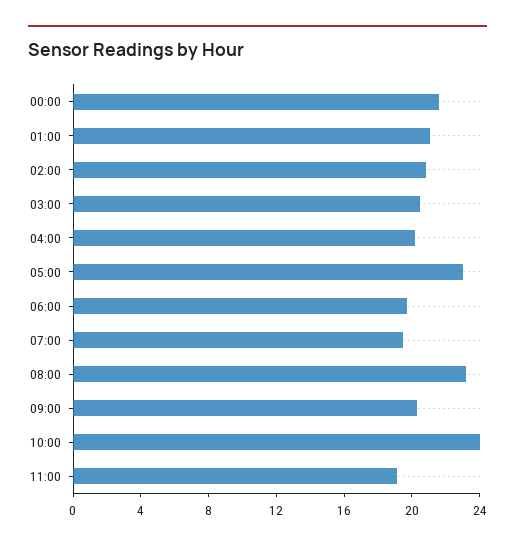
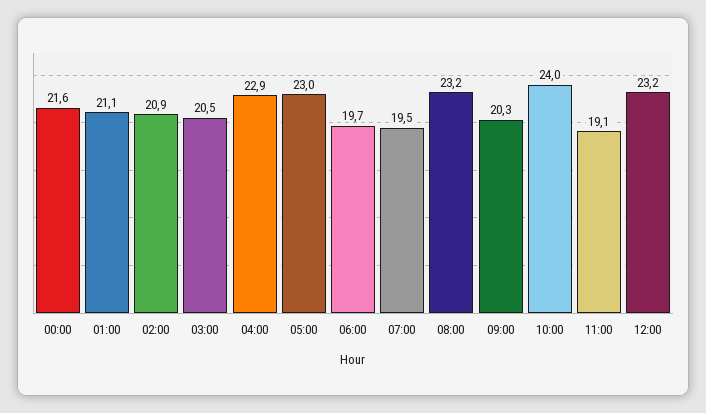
04:00: 20 -> 22.9
12:00: none -> 23.2

